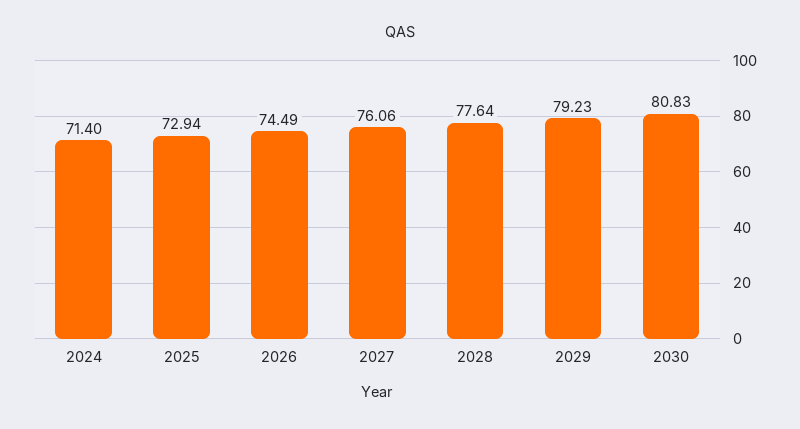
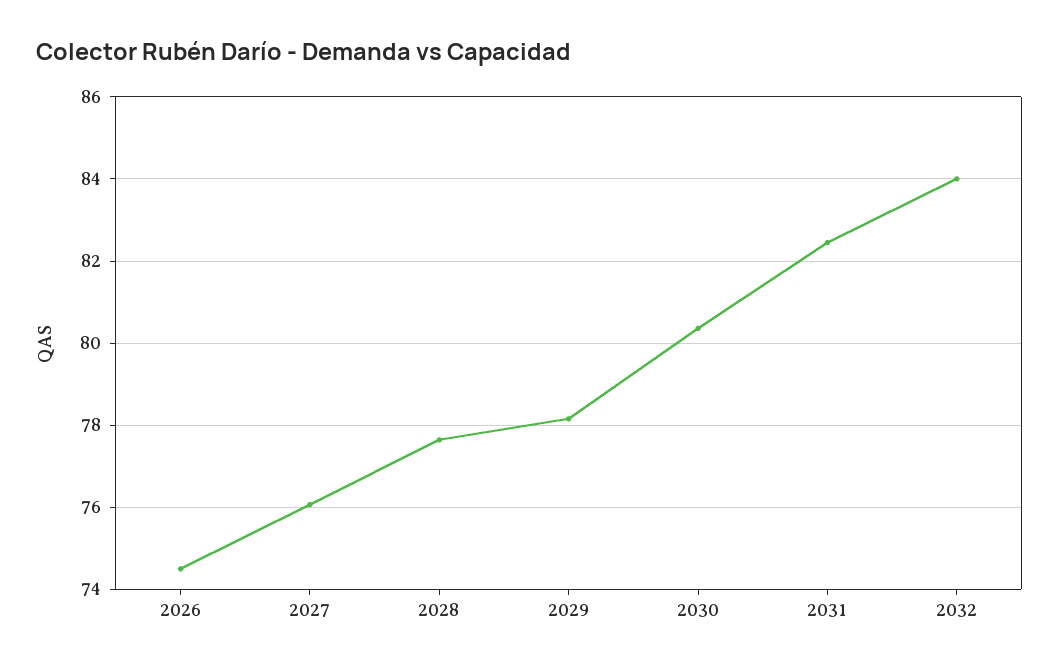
2024: 71.4 -> none
2025: 72.94 -> none
2029: 79.23 -> 78.2
2030: 80.83 -> 80.4
2031: none -> 82.4
2032: none -> 84

